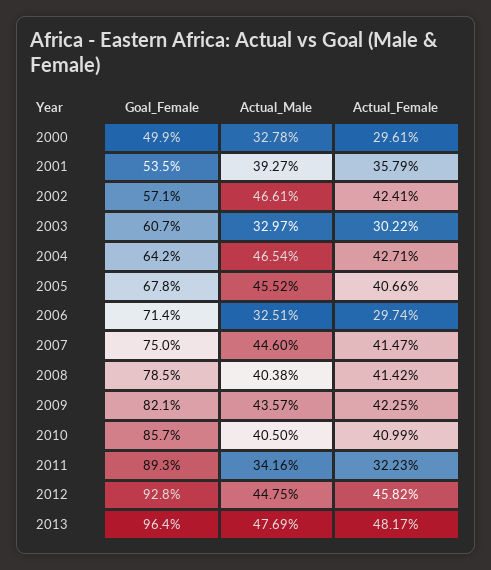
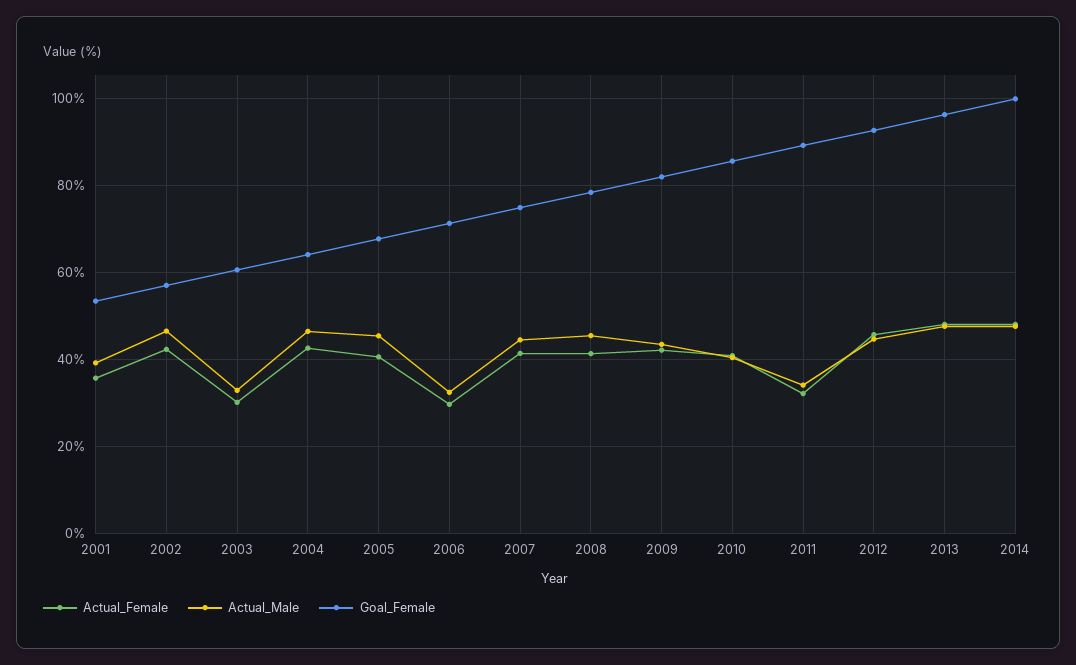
Goal_Female, 2000: 49.9 -> none
Actual_Male, 2000: 32.78 -> none
Actual_Female, 2000: 29.61 -> none
Actual_Male, 2008: 40.38 -> 46
Actual_Female, 2014: none -> 48
Actual_Male, 2014: none -> 48
Goal_Female, 2014: none -> 100

